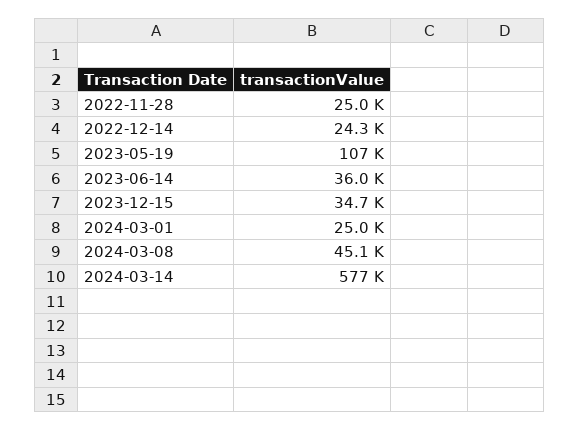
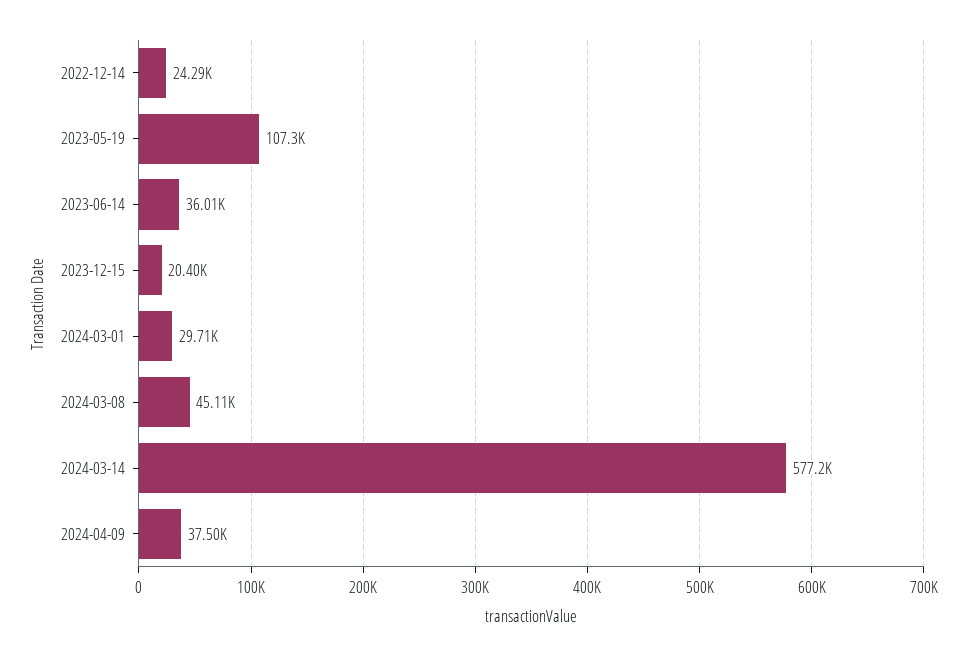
2022-11-28: 25000 -> none
2023-12-15: 34700 -> 20400
2024-03-01: 25000 -> 29710
2024-04-09: none -> 37500

